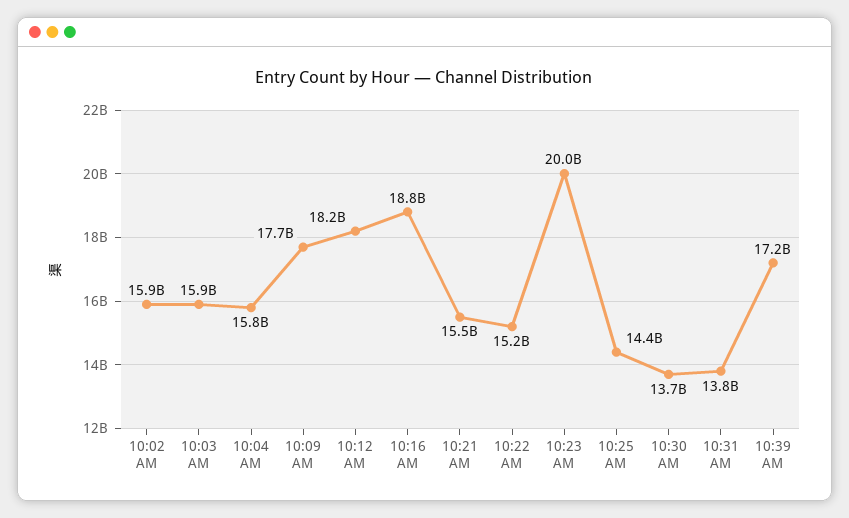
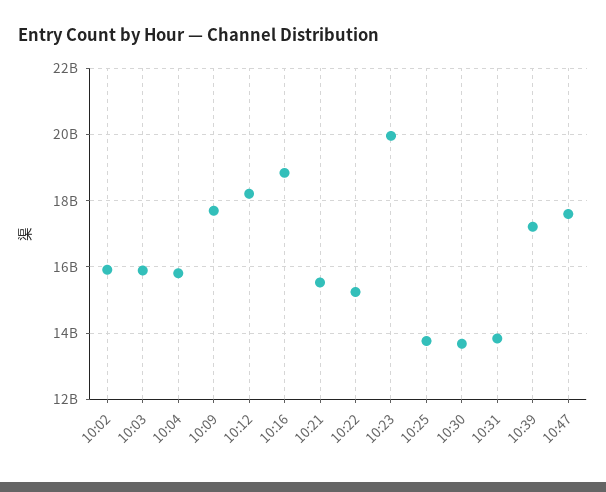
10:25 AM: 14400000000 -> 13800000000
10:47: none -> 17600000000

